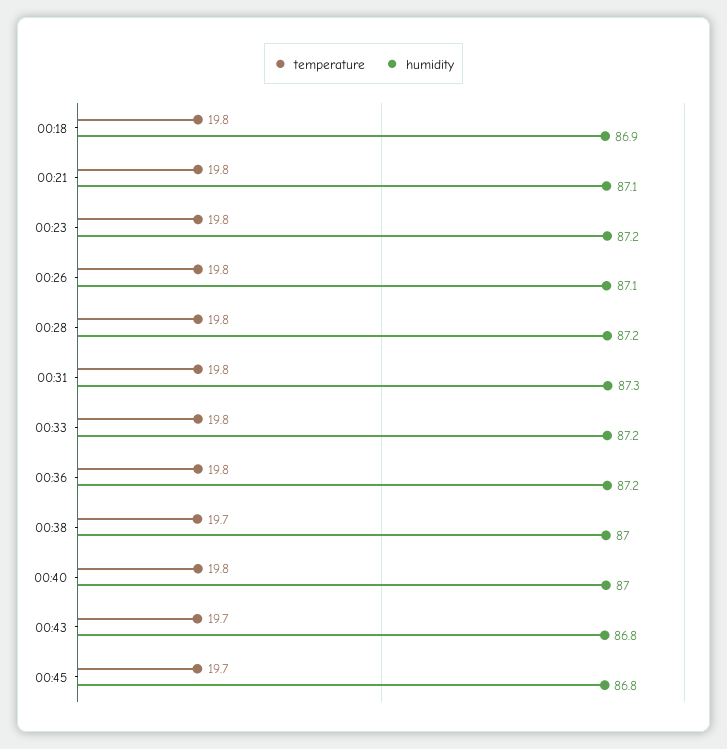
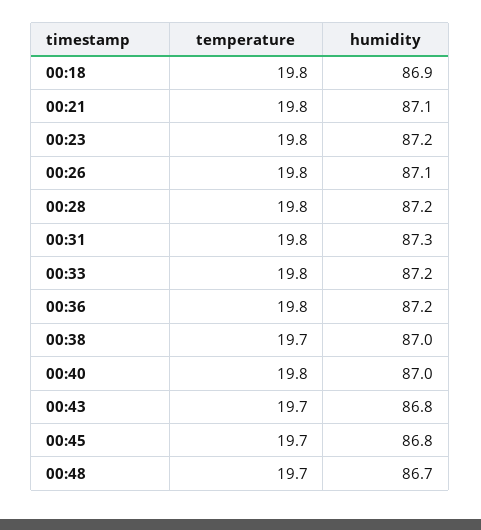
temperature, 00:48: none -> 19.7
humidity, 00:48: none -> 86.7

